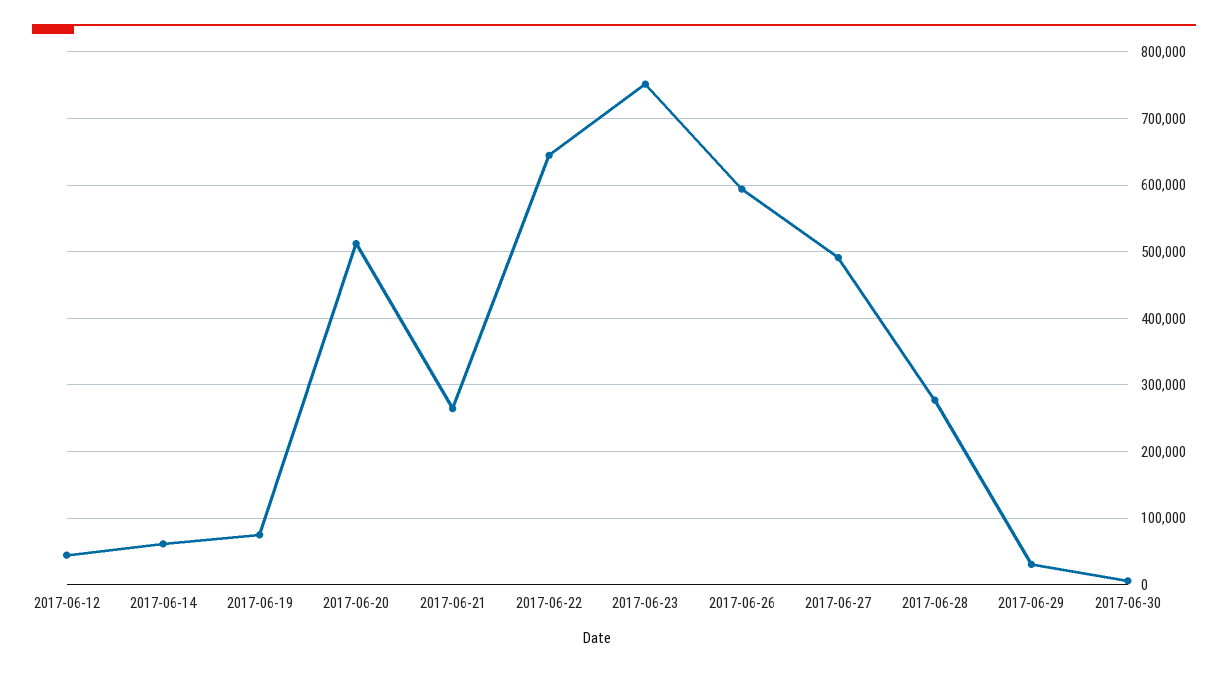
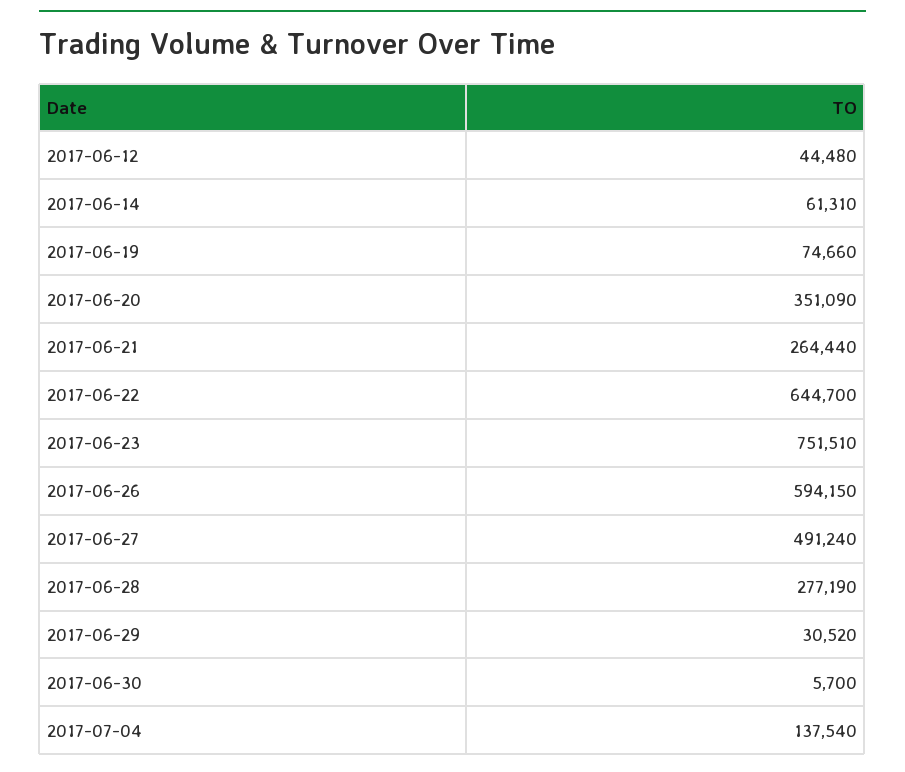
2017-06-20: 510000 -> 351090
2017-07-04: none -> 137540

